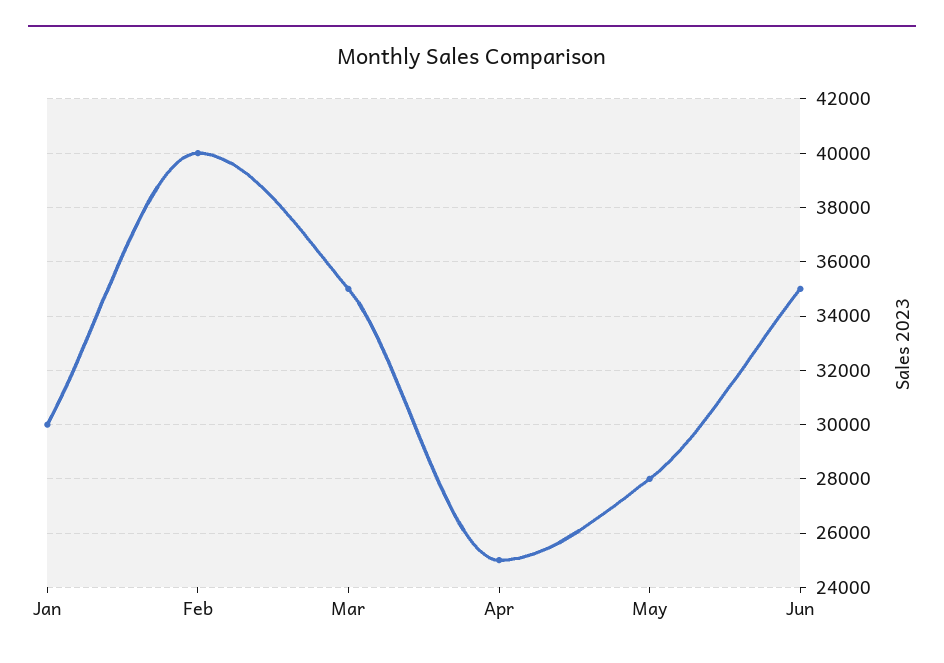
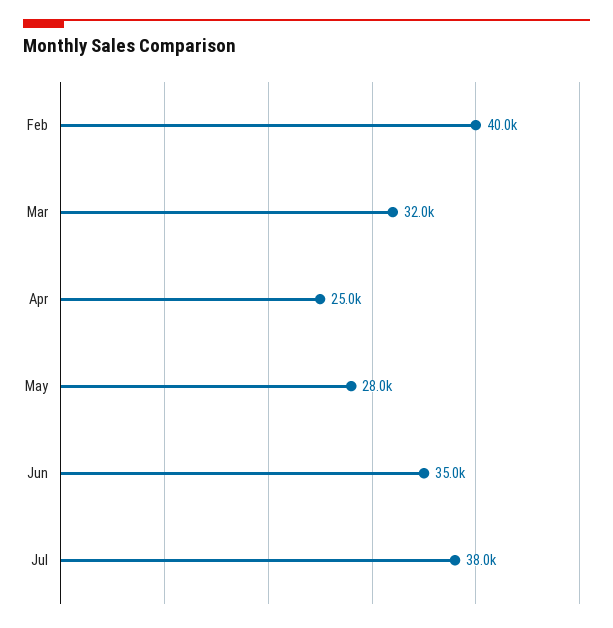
Jan: 30000 -> none
Mar: 35000 -> 32000
Jul: none -> 38000

